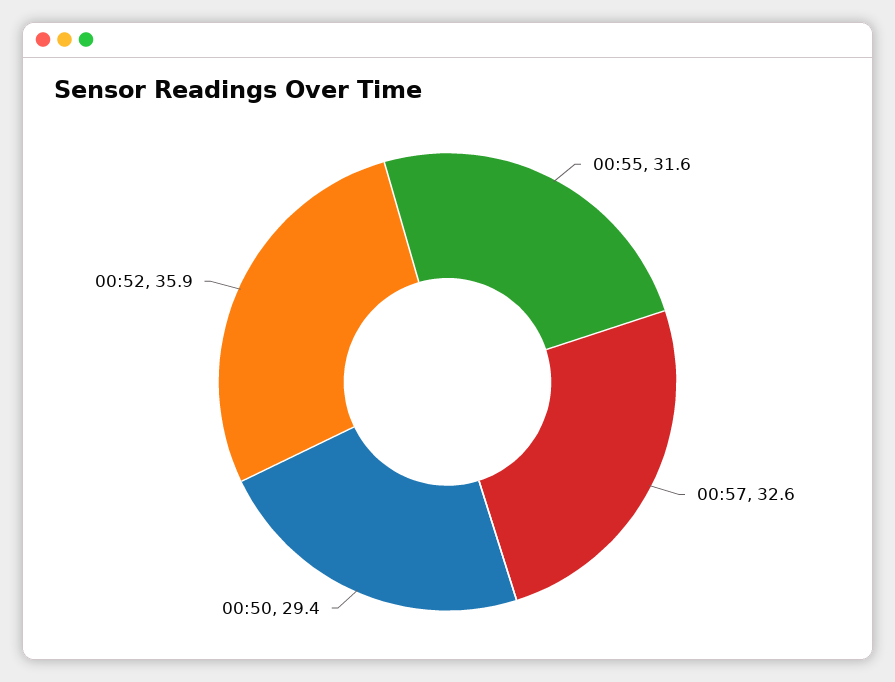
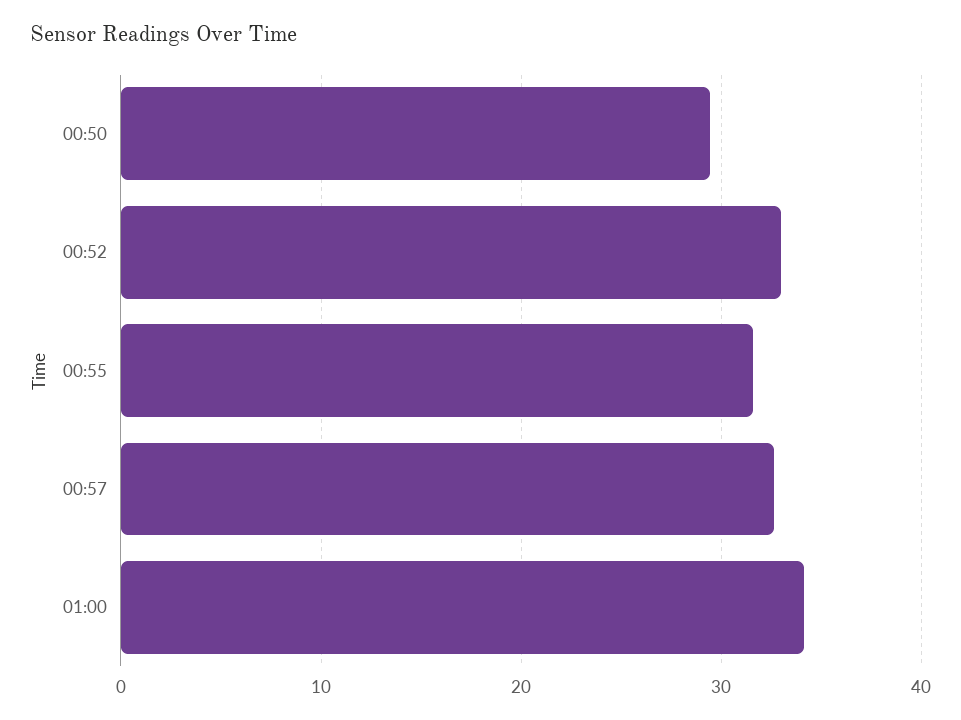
00:52: 35.9 -> 33
01:00: none -> 34

